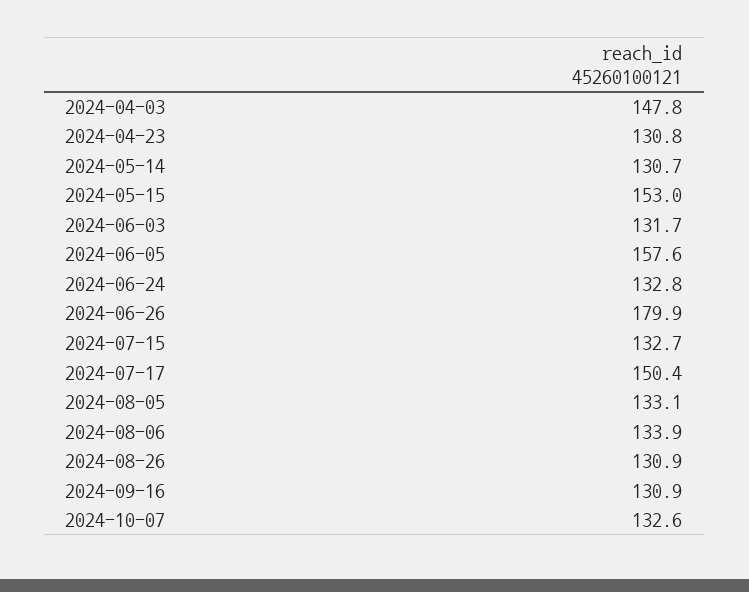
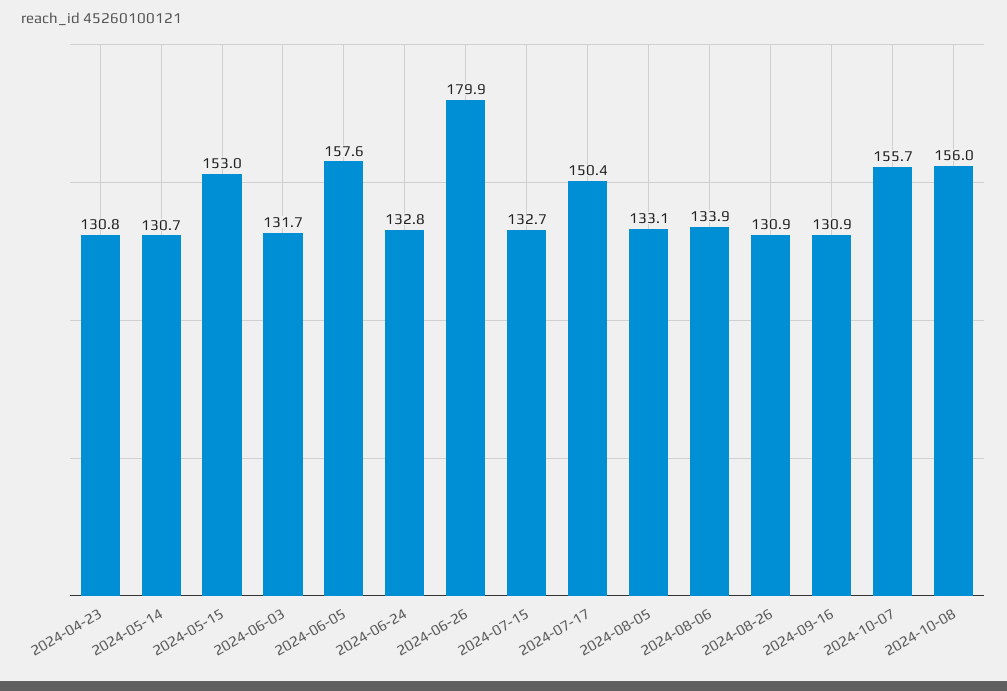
2024-04-03: 147.8 -> none
2024-10-07: 132.6 -> 155.7
2024-10-08: none -> 156

